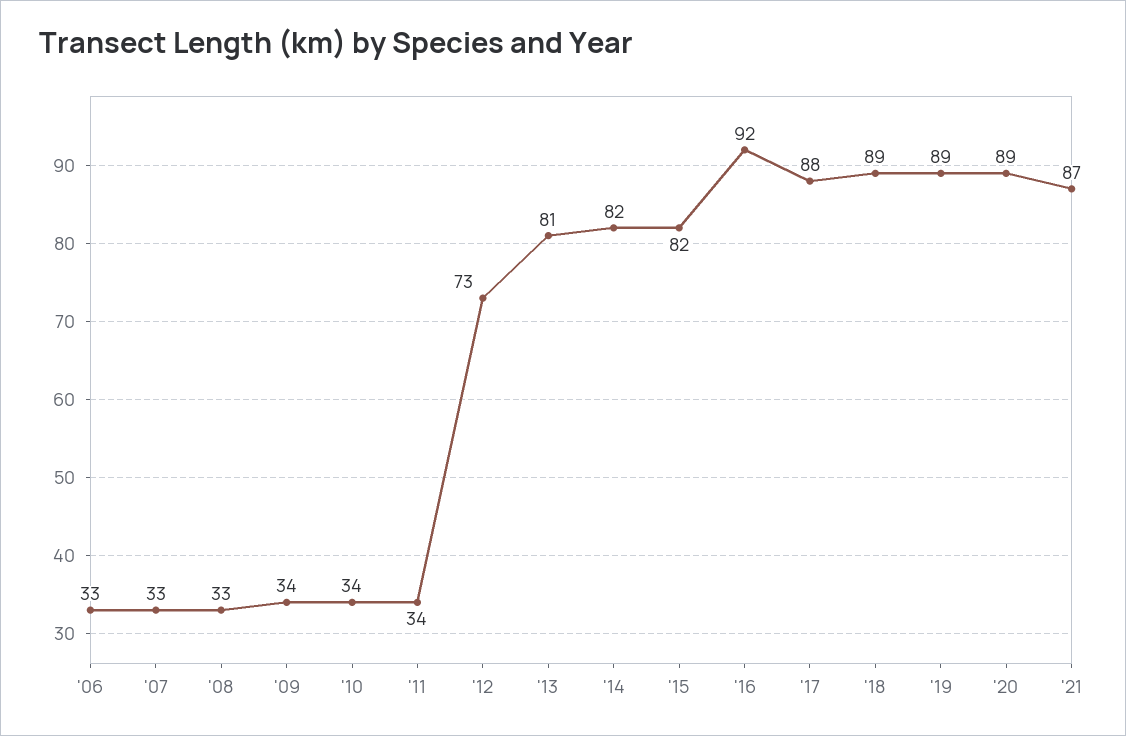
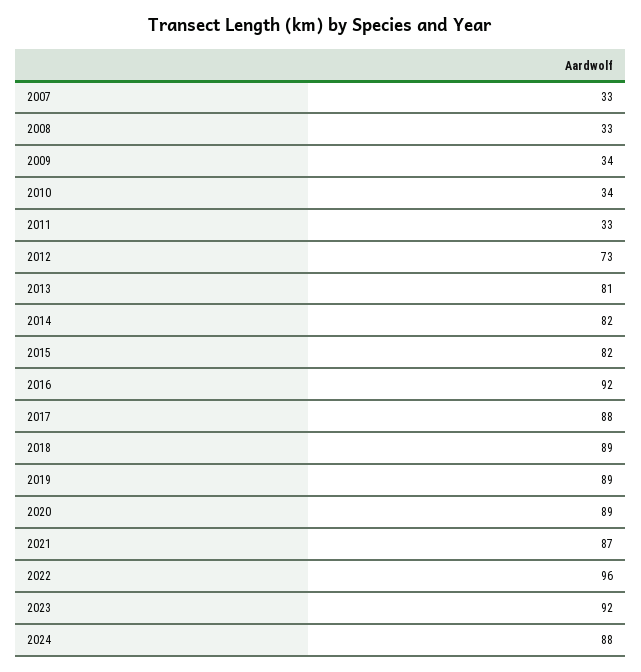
'06: 33 -> none
'11: 34 -> 33
2022: none -> 96
2023: none -> 92
2024: none -> 88

